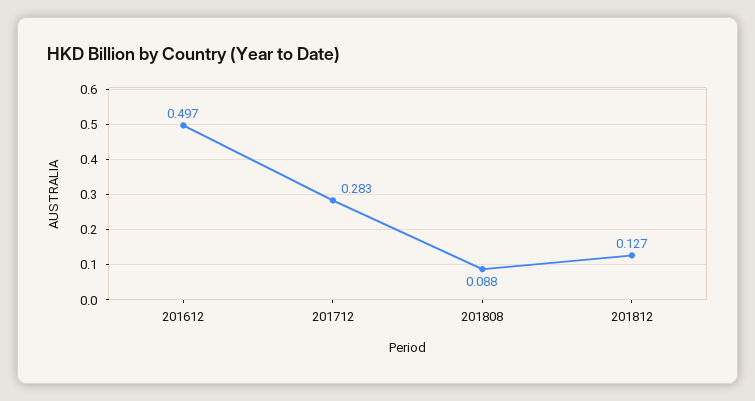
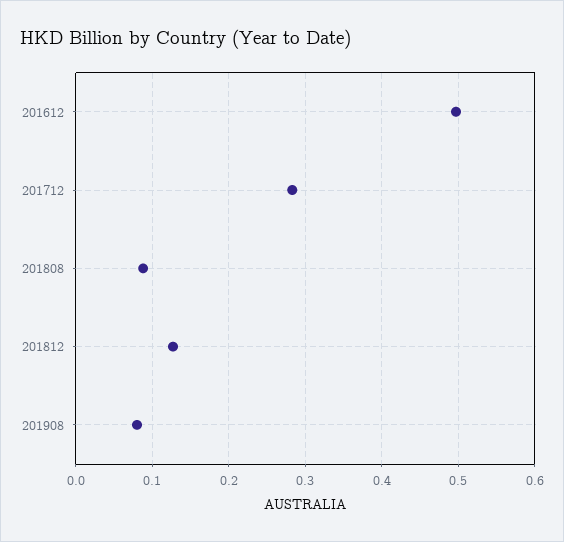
201908: none -> 0.08

